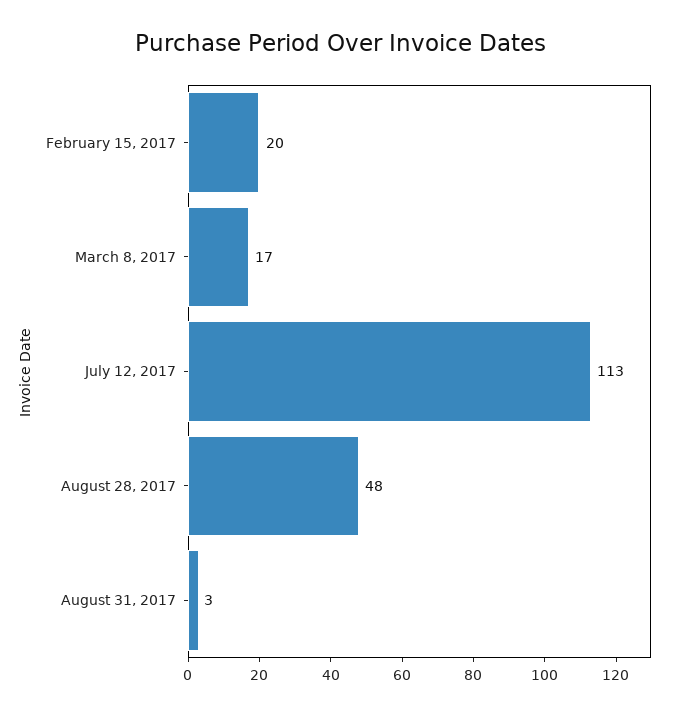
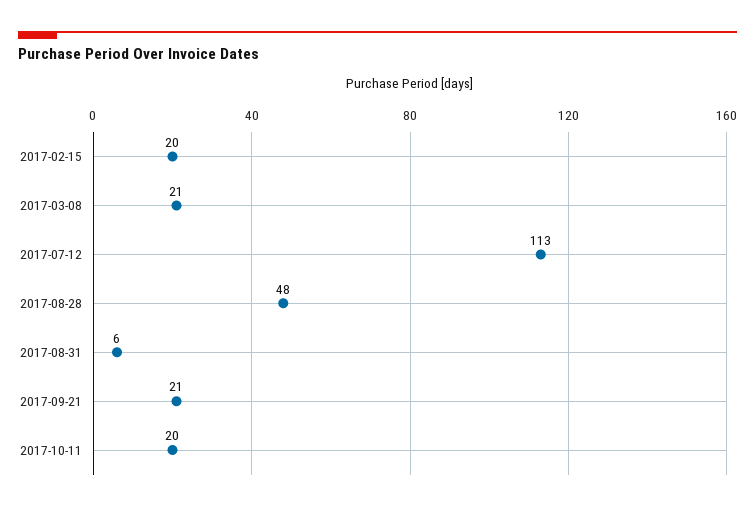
March 8, 2017: 17 -> 21
August 31, 2017: 3 -> 6
2017-09-21: none -> 21
2017-10-11: none -> 20

